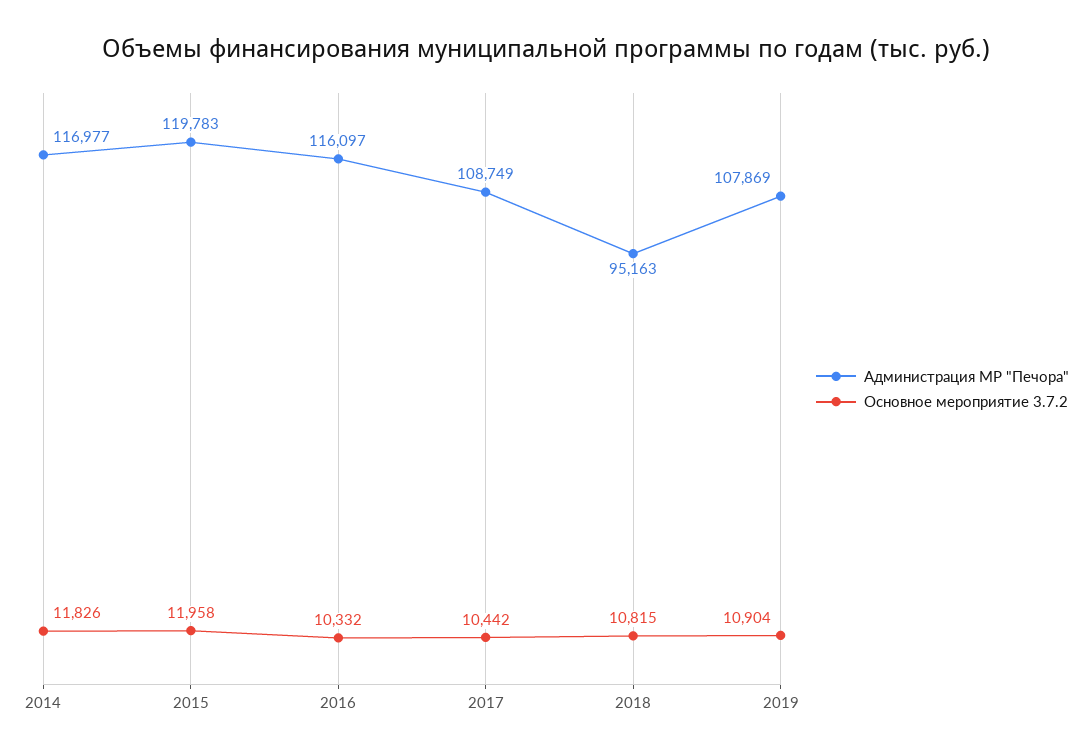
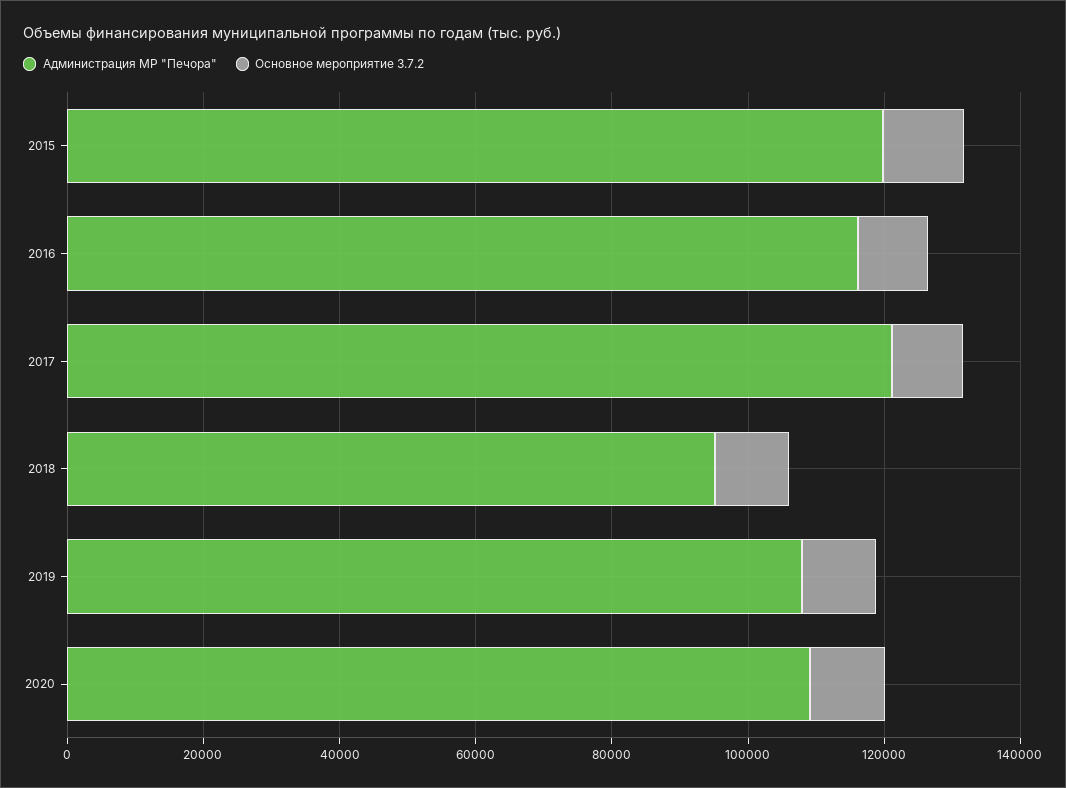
Администрация МР "Печора", 2014: 116977 -> none
Основное мероприятие 3.7.2, 2014: 11826 -> none
Администрация МР "Печора", 2017: 108749 -> 120000
Администрация МР "Печора", 2020: none -> 110000
Основное мероприятие 3.7.2, 2020: none -> 10000

